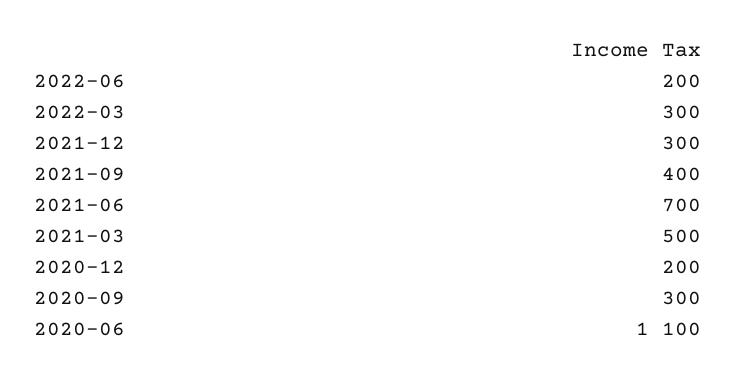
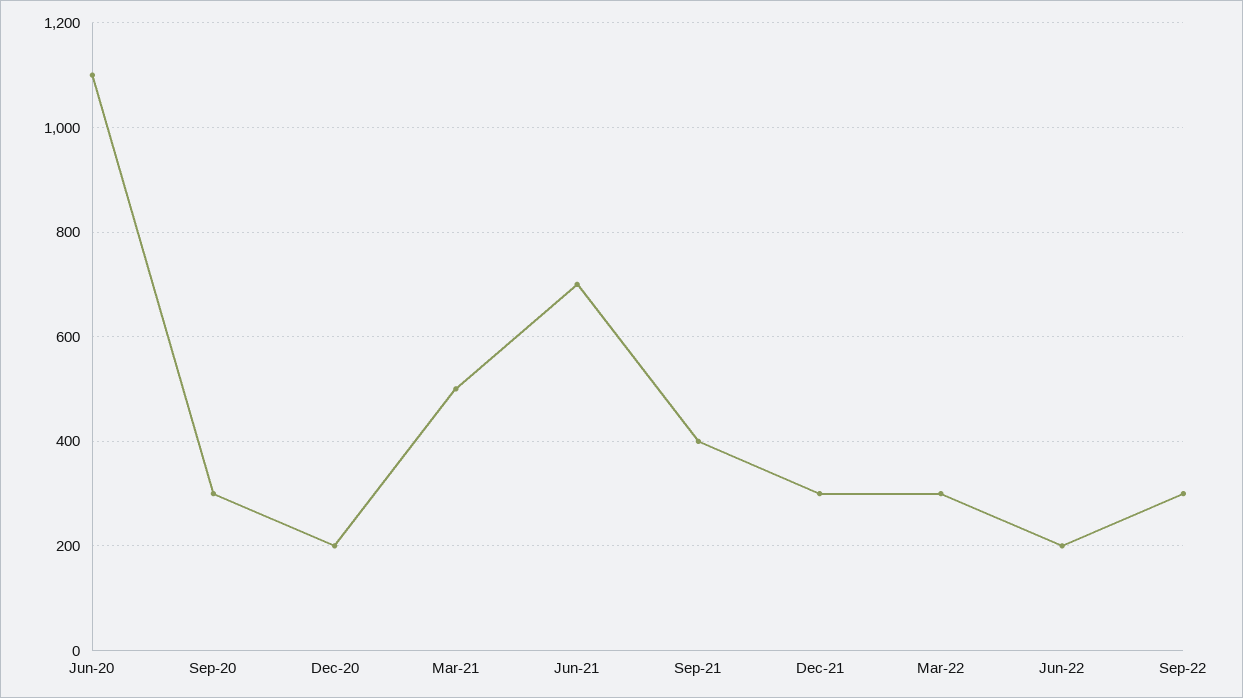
Sep-22: none -> 300

